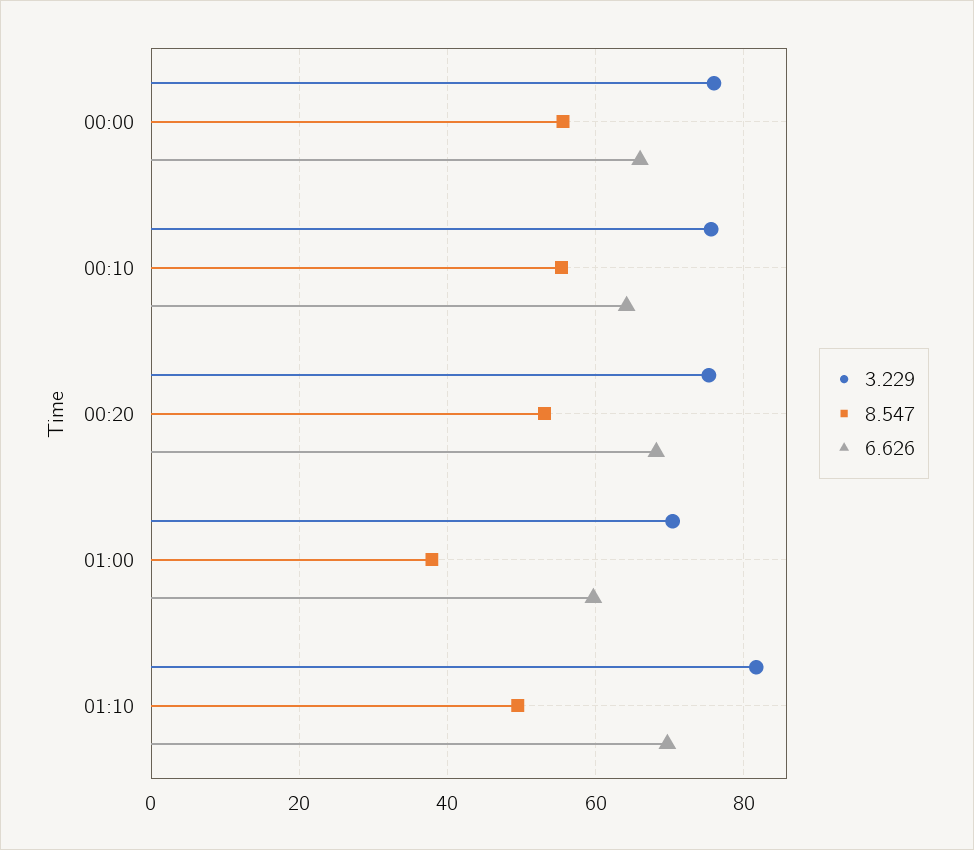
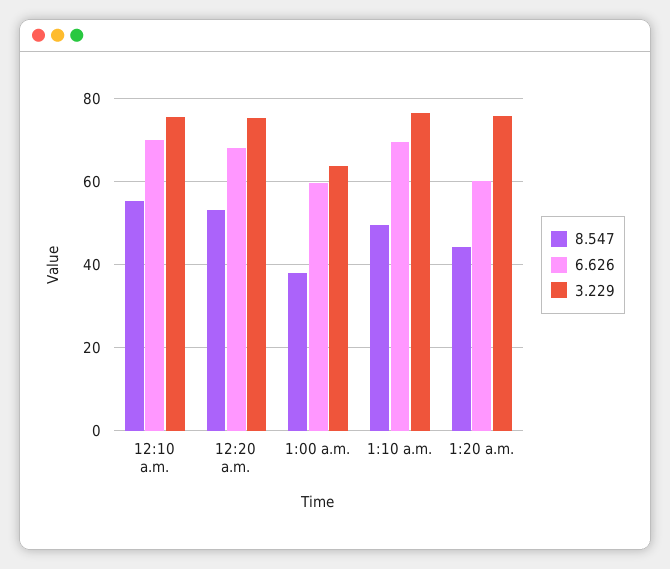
3.229, 00:00: 76 -> none
8.547, 00:00: 56 -> none
6.626, 00:00: 66 -> none
6.626, 00:10: 64 -> 70
3.229, 01:00: 70 -> 64
3.229, 01:10: 82 -> 76
8.547, 1:20 a.m.: none -> 44
6.626, 1:20 a.m.: none -> 60
3.229, 1:20 a.m.: none -> 76

